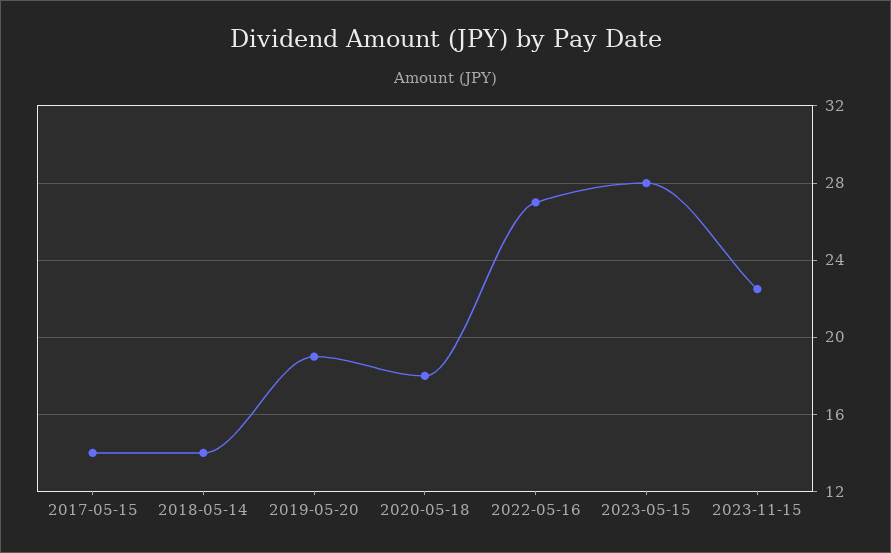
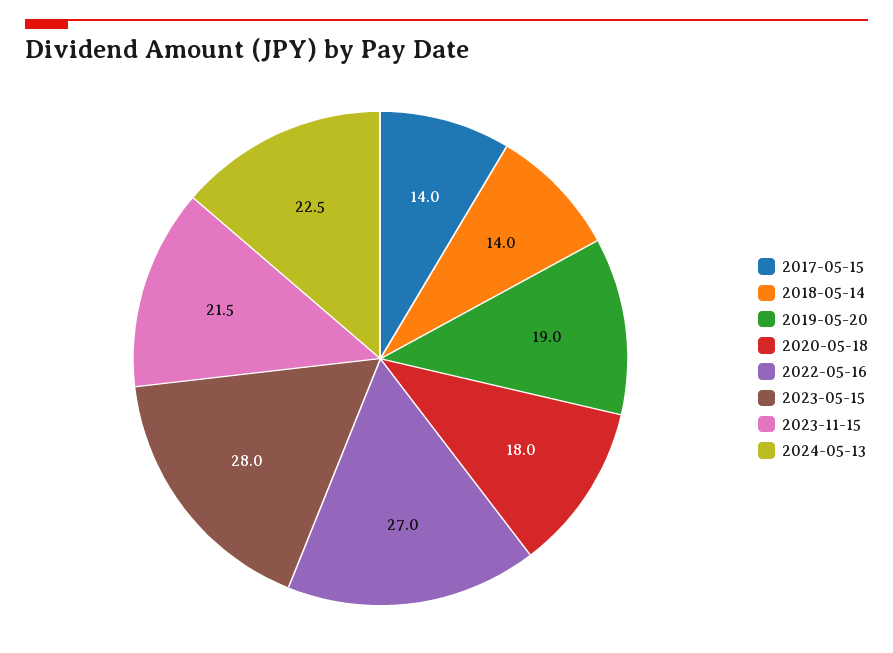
2023-11-15: 22.5 -> 21.5
2024-05-13: none -> 22.5

